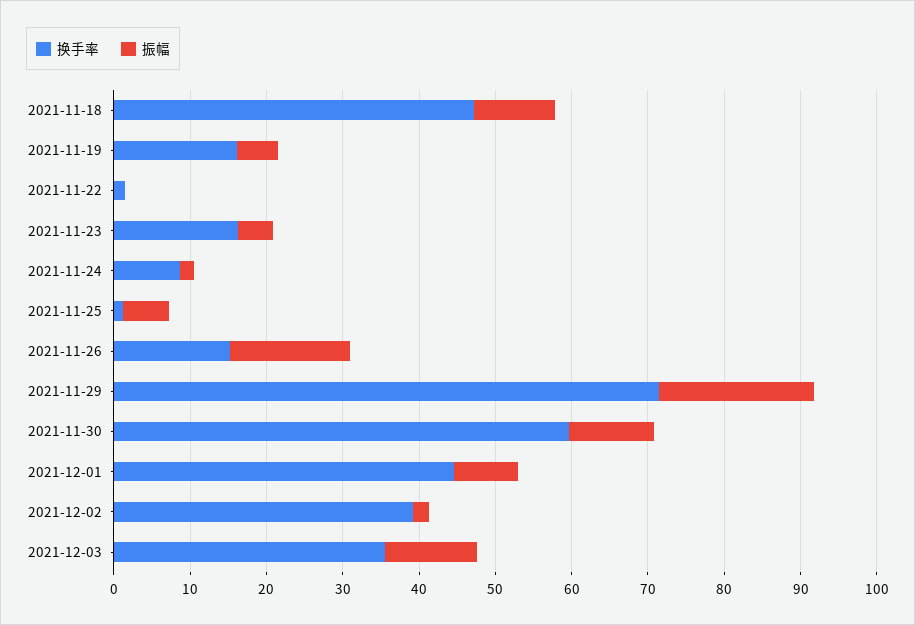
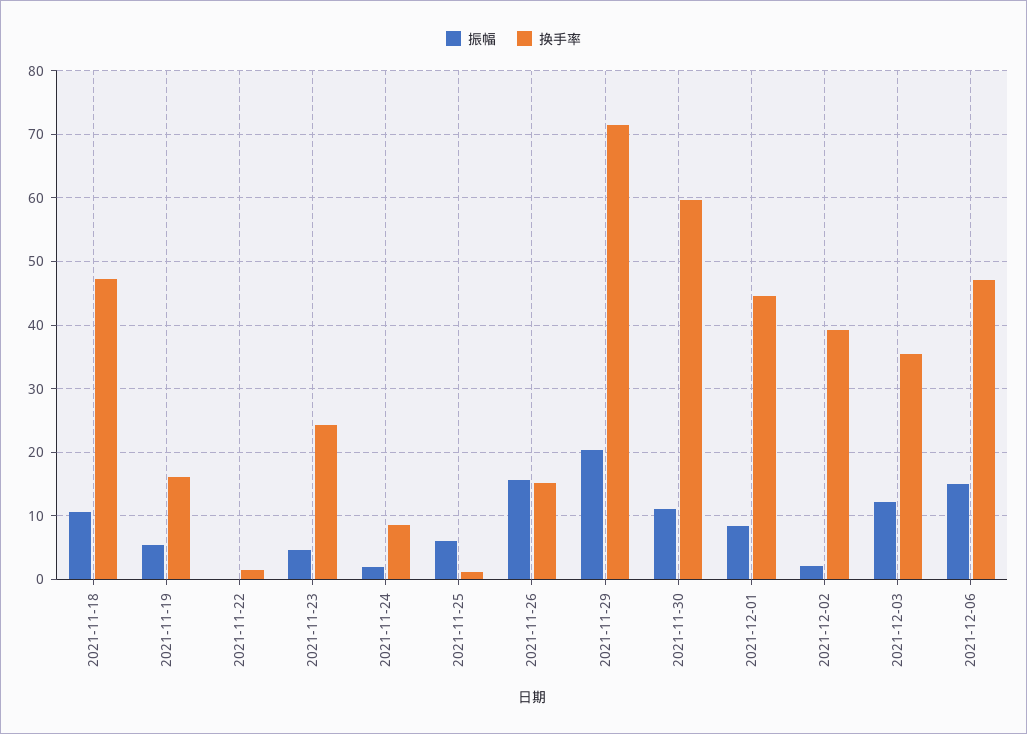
换手率, 2021-11-23: 16 -> 24
振幅, 2021-12-06: none -> 15
换手率, 2021-12-06: none -> 47

